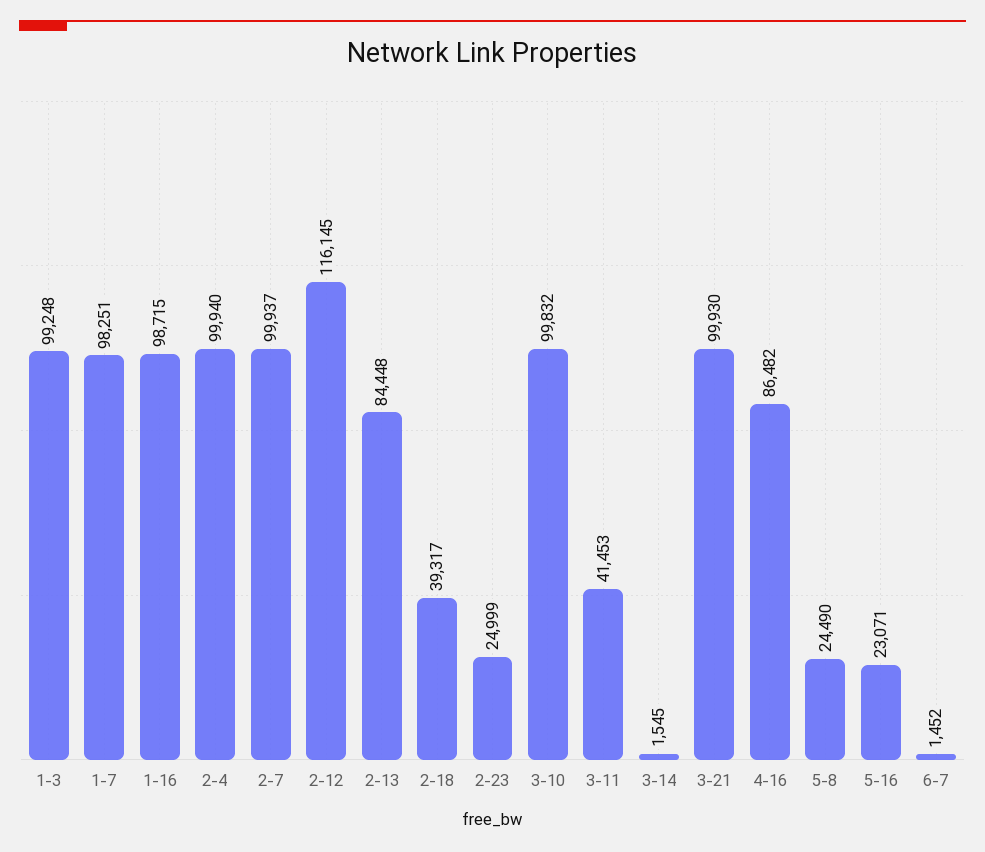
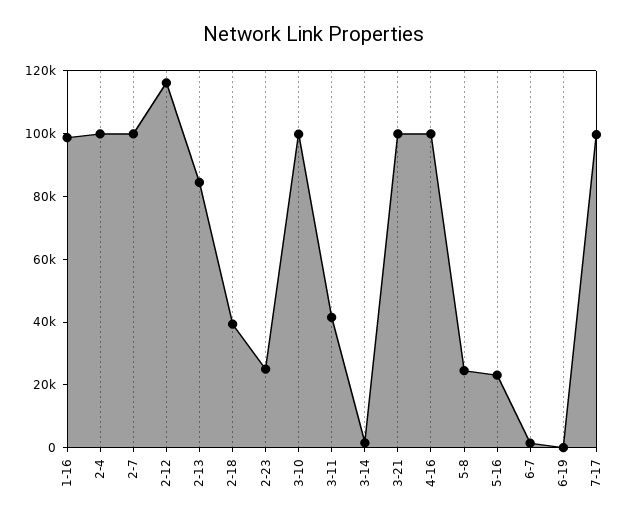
1-3: 99248 -> none
1-7: 98251 -> none
4-16: 86482 -> 100000
6-19: none -> 0
7-17: none -> 100000

